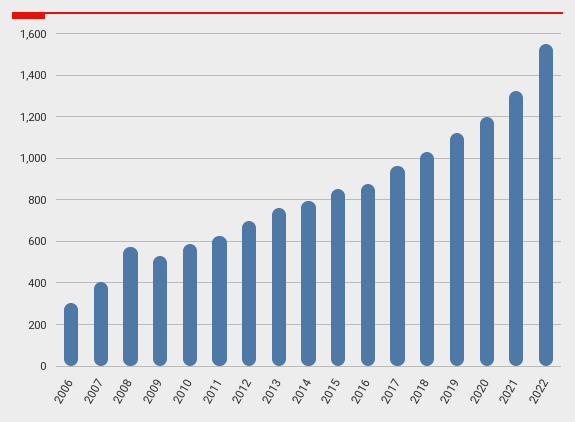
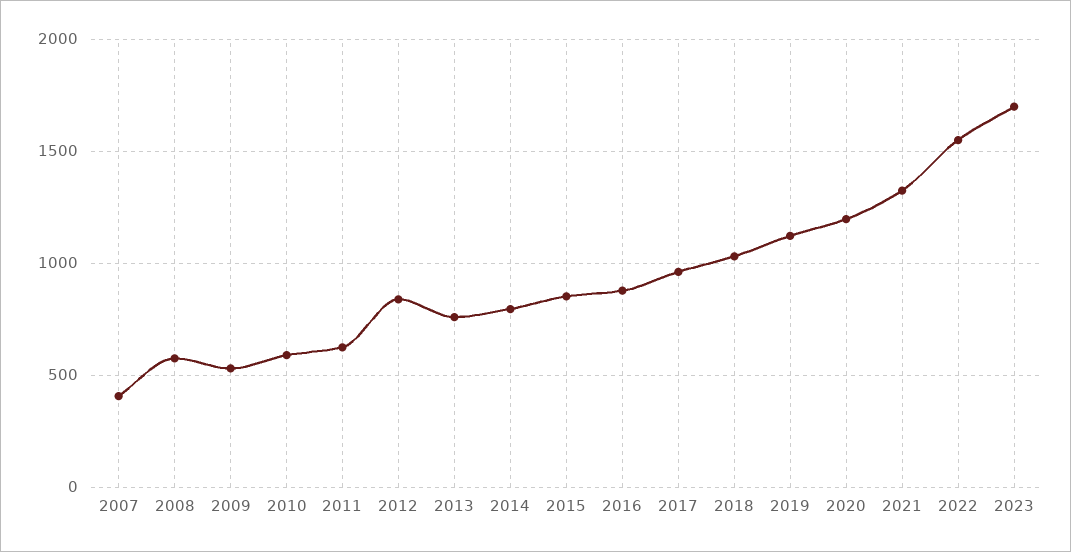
2006: 300 -> none
2012: 700 -> 850
2023: none -> 1700

